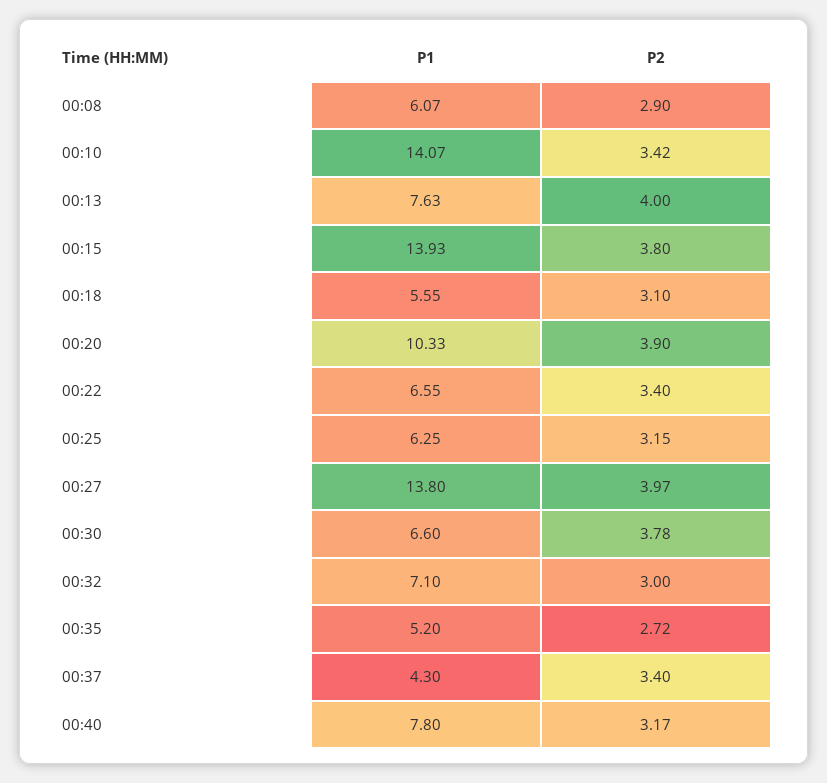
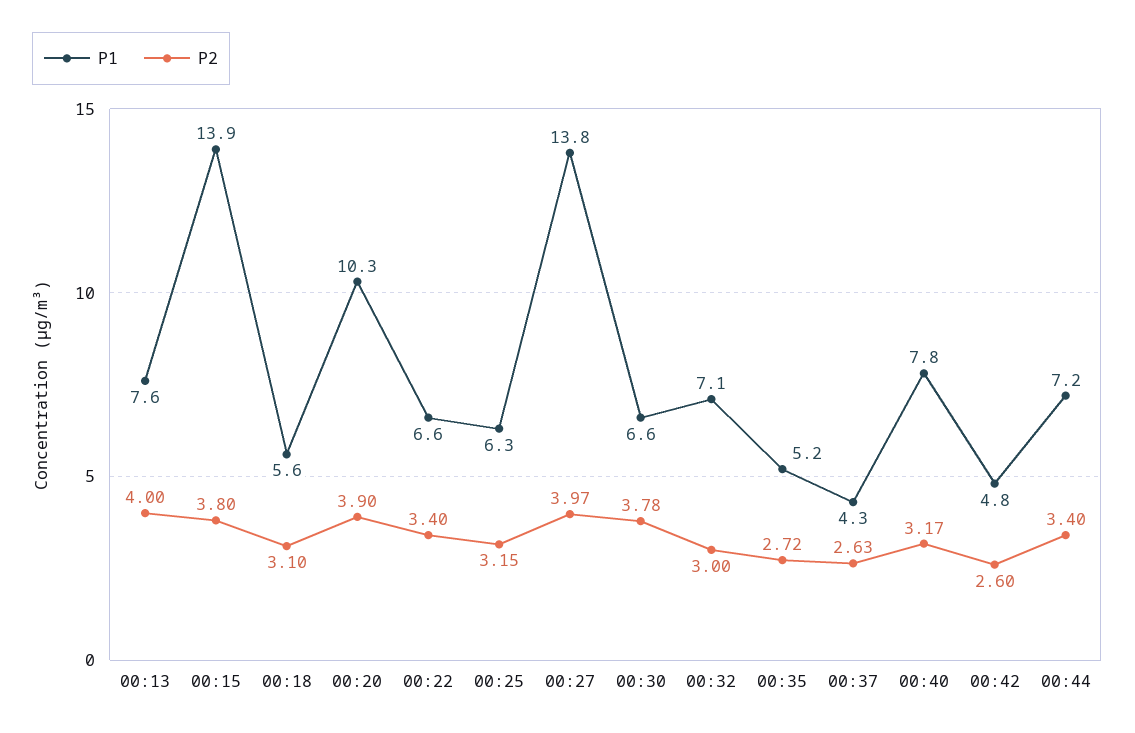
P1, 00:08: 6.07 -> none
P2, 00:08: 2.9 -> none
P1, 00:10: 14.07 -> none
P2, 00:10: 3.42 -> none
P2, 00:37: 3.4 -> 2.63
P1, 00:42: none -> 4.8
P2, 00:42: none -> 2.6
P1, 00:44: none -> 7.2
P2, 00:44: none -> 3.4

